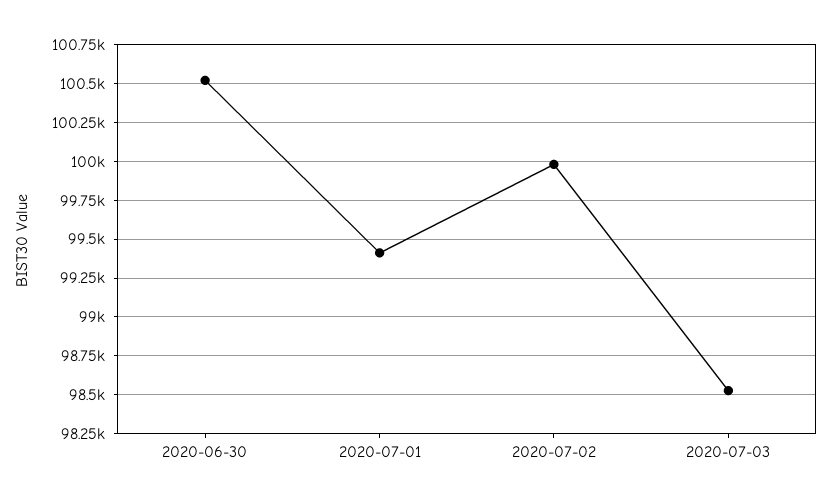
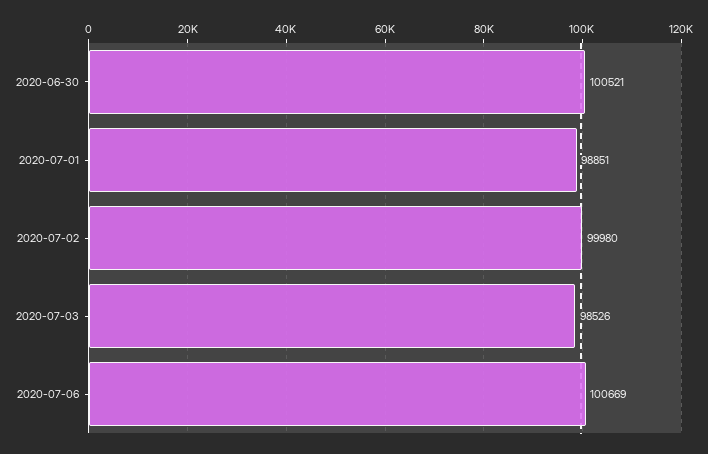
2020-07-01: 99400 -> 98851
2020-07-06: none -> 100669

